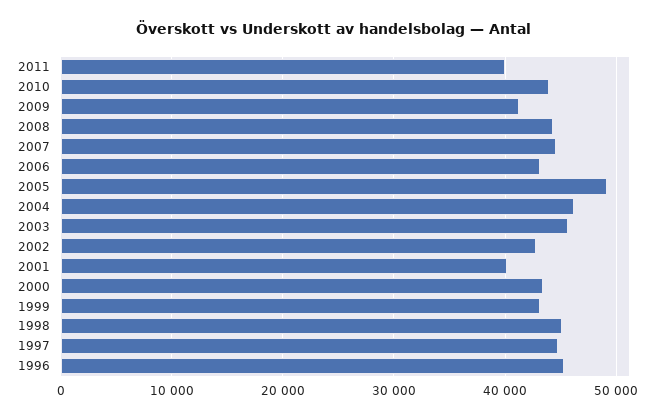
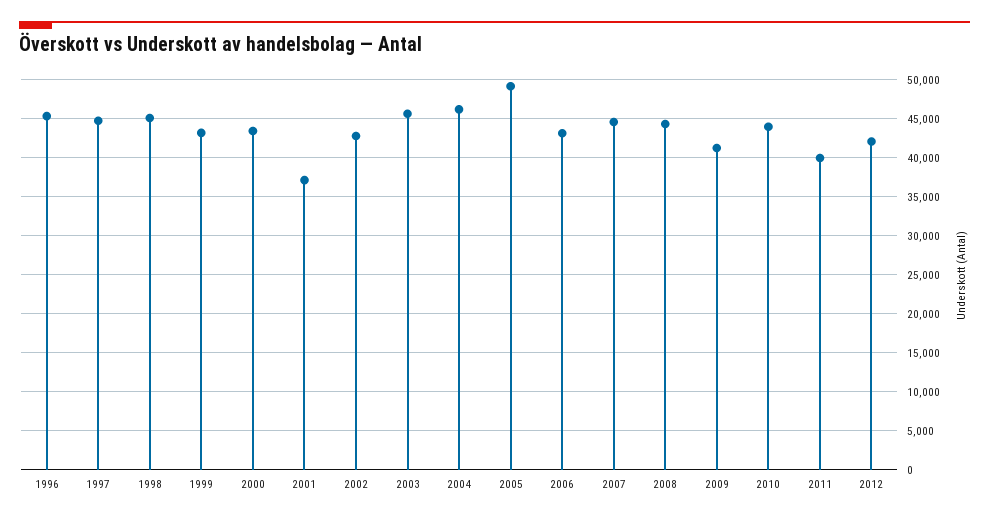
2001: 40000 -> 37000
2012: none -> 42000

